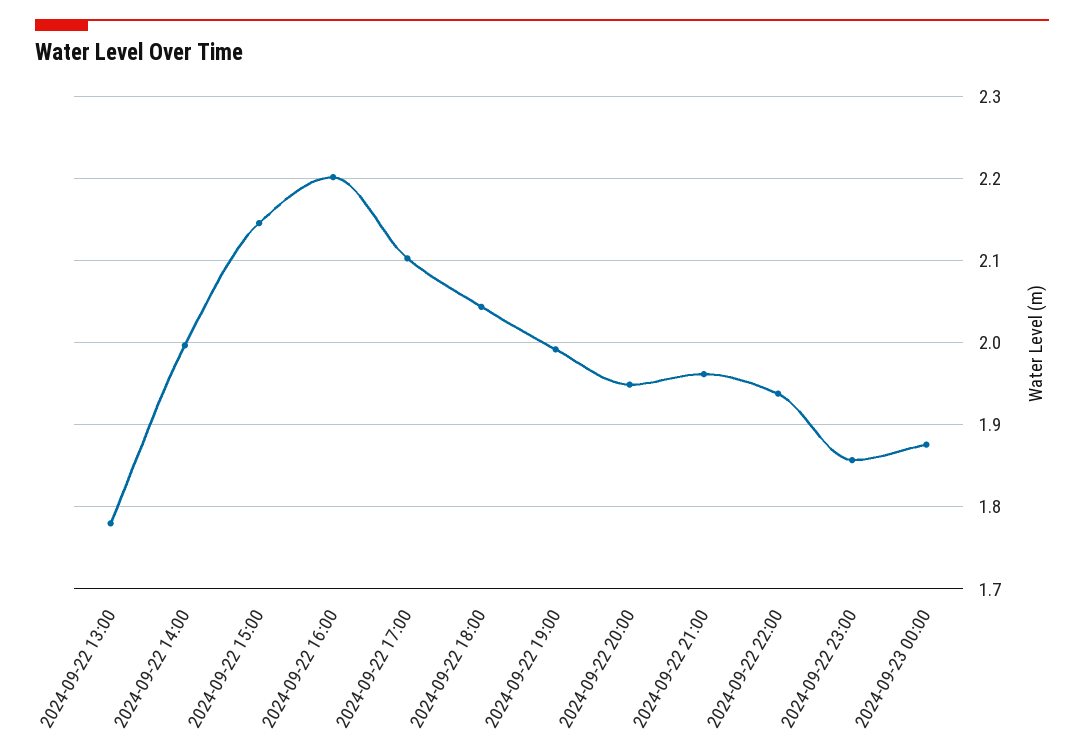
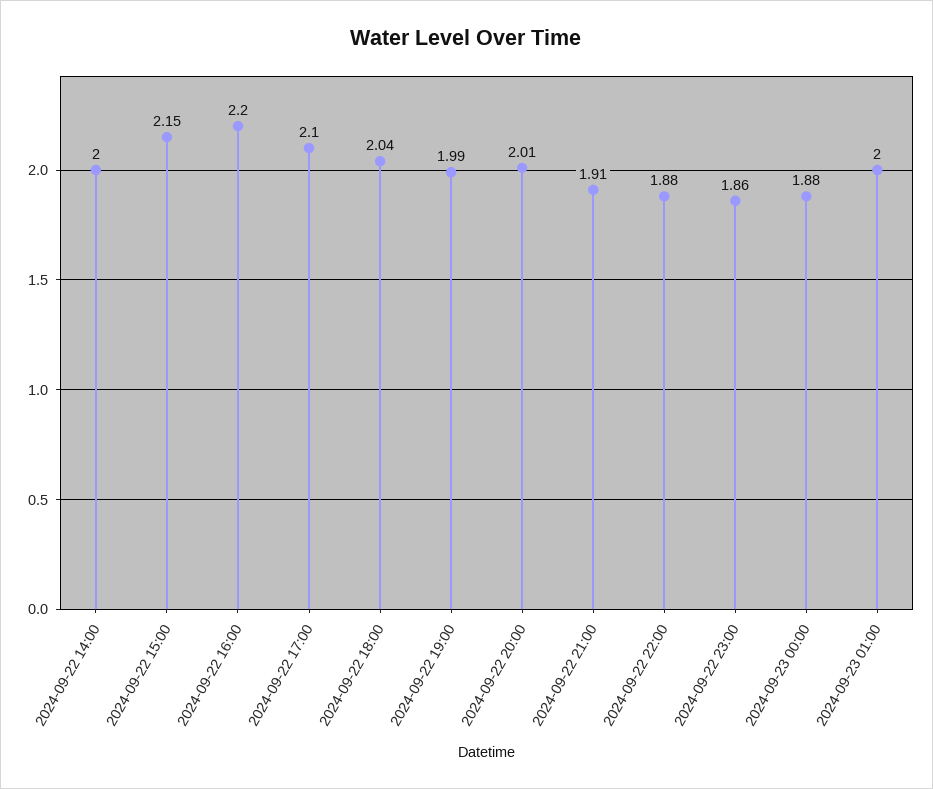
2024-09-22 13:00: 1.78 -> none
2024-09-22 20:00: 1.95 -> 2.01
2024-09-22 21:00: 1.96 -> 1.91
2024-09-22 22:00: 1.94 -> 1.88
2024-09-23 01:00: none -> 2

